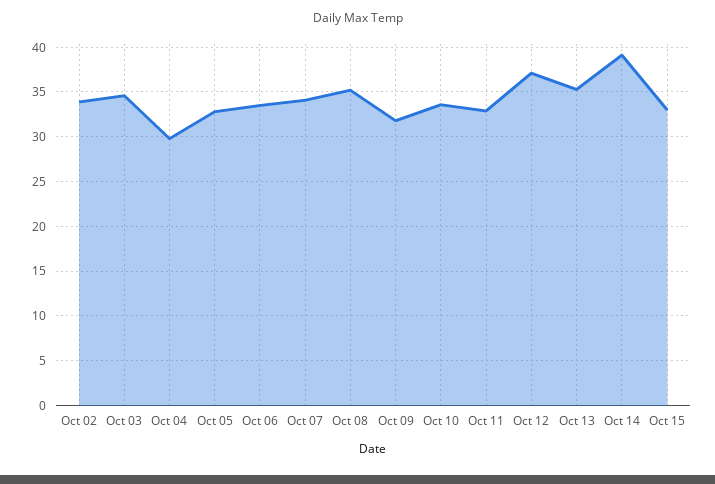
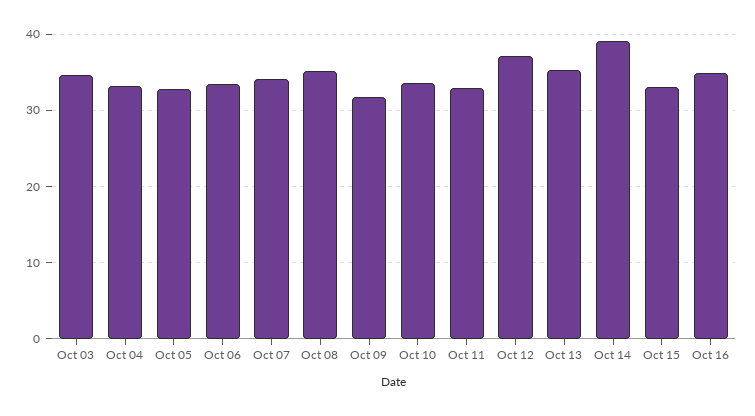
Oct 02: 34 -> none
Oct 04: 30 -> 33
Oct 16: none -> 35

